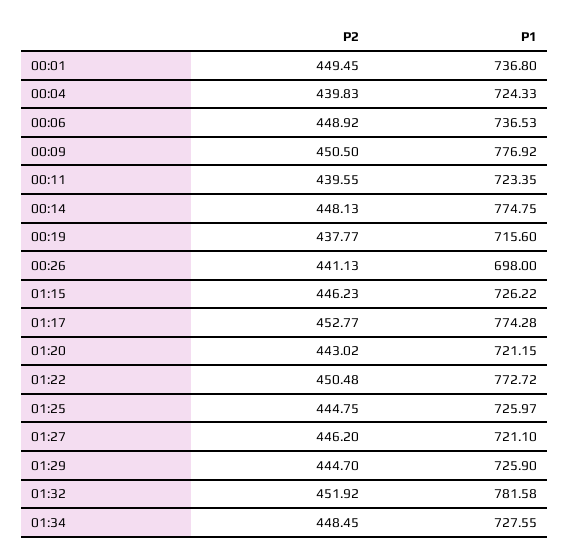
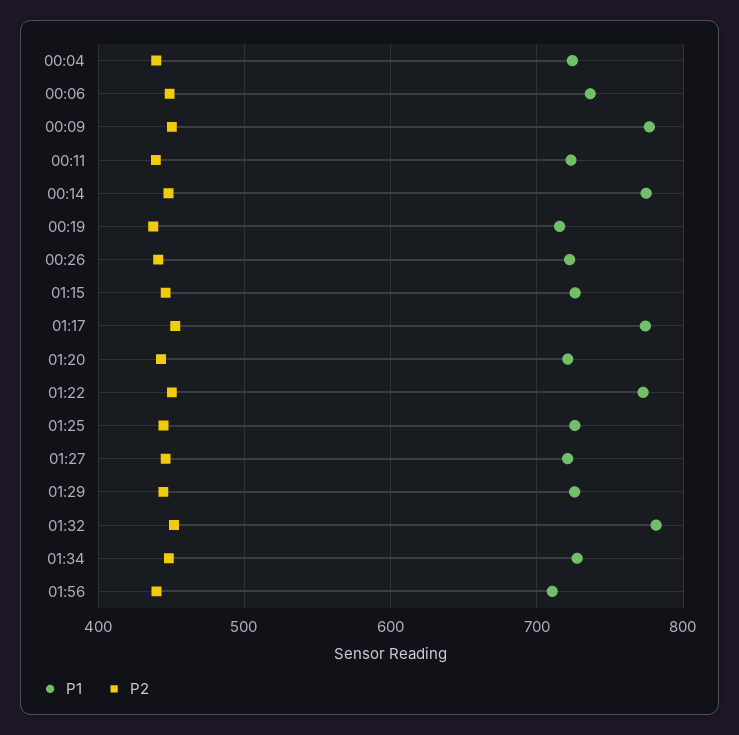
P2, 00:01: 449.45 -> none
P1, 00:01: 736.8 -> none
P1, 00:26: 698 -> 720
P1, 01:56: none -> 710
P2, 01:56: none -> 440

